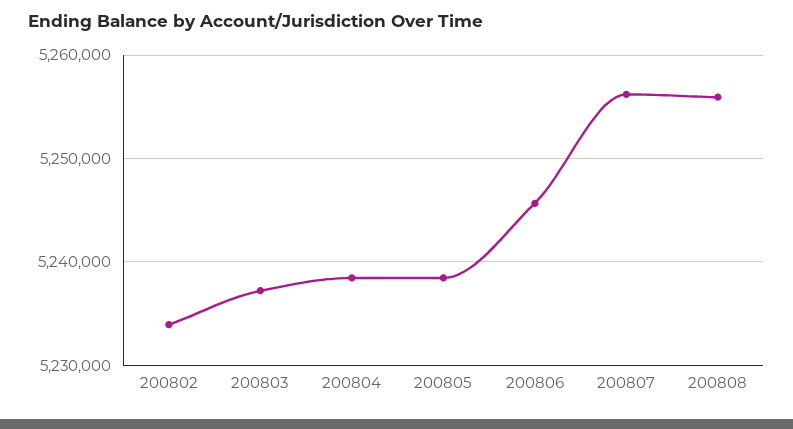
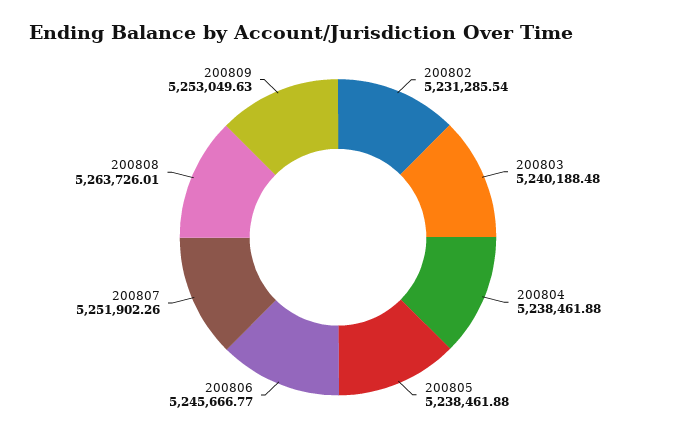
200802: 5234000 -> 5231285.54
200803: 5237000 -> 5240188.48
200807: 5256000 -> 5251902.26
200808: 5256000 -> 5263726.01
200809: none -> 5253049.63

